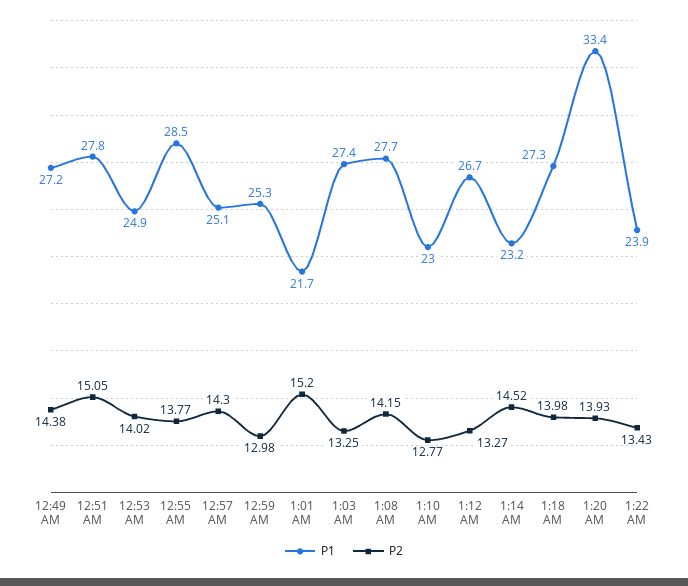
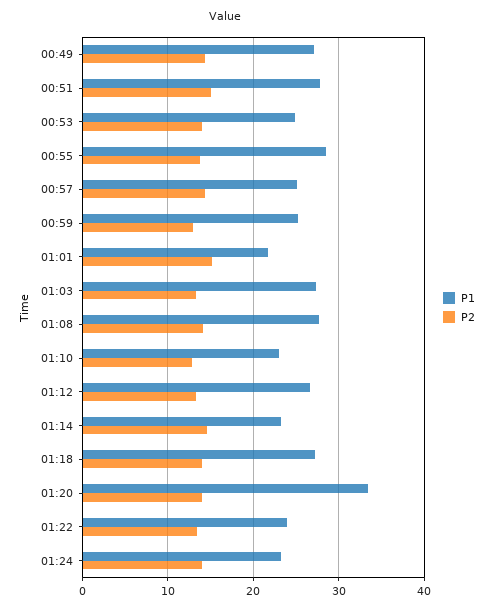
P1, 01:24: none -> 23
P2, 01:24: none -> 14

